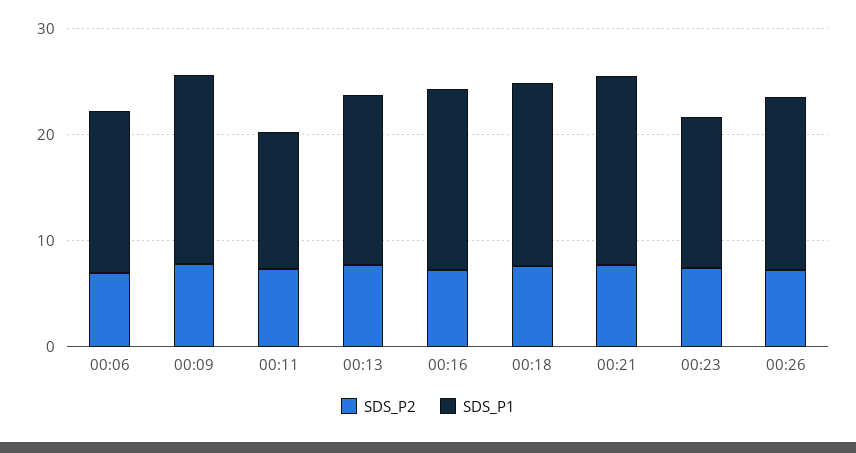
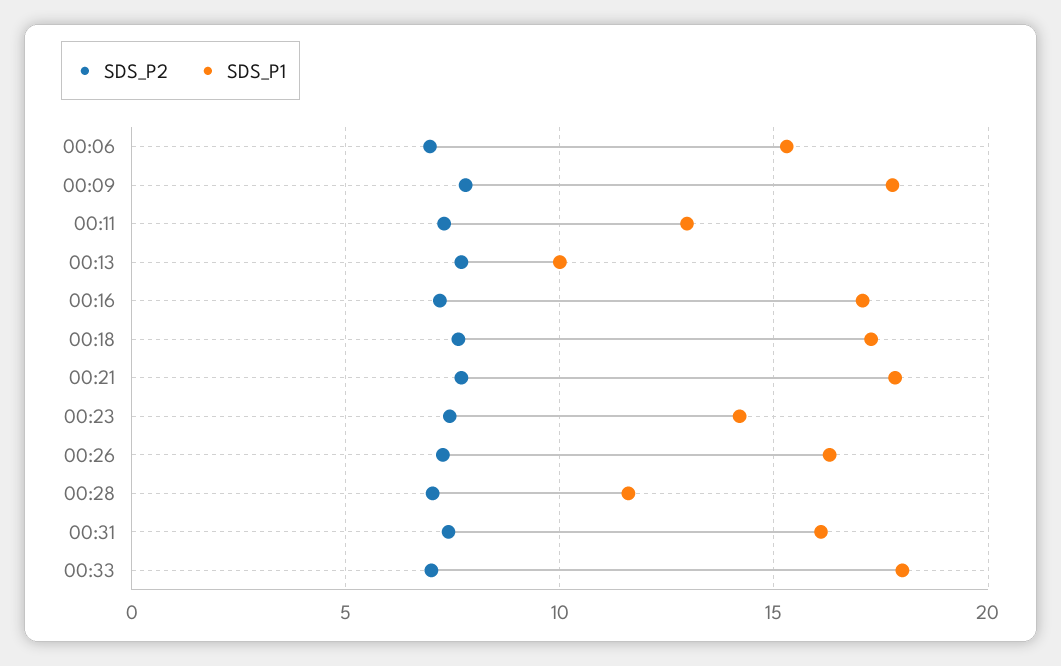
SDS_P1, 00:13: 16 -> 10
SDS_P2, 00:28: none -> 7
SDS_P1, 00:28: none -> 11.5
SDS_P2, 00:31: none -> 7.5
SDS_P1, 00:31: none -> 16
SDS_P2, 00:33: none -> 7
SDS_P1, 00:33: none -> 18

